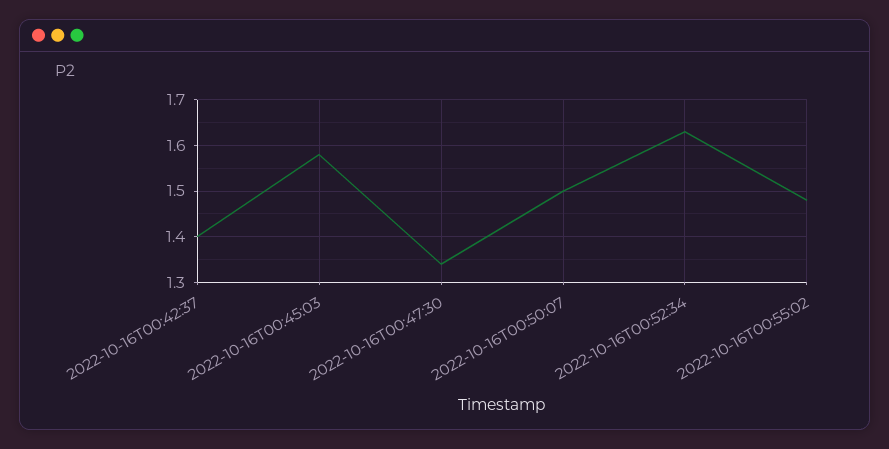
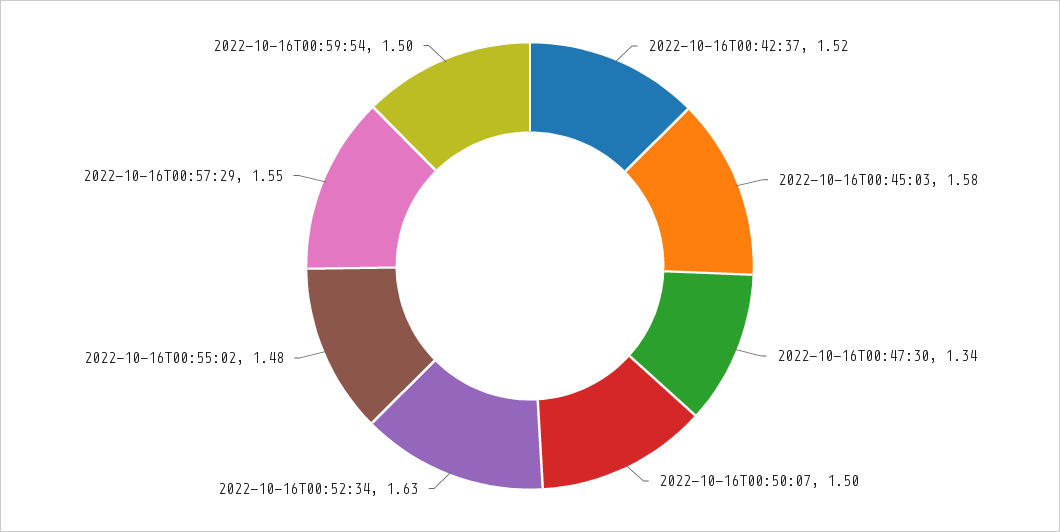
2022-10-16T00:42:37: 1.4 -> 1.52
2022-10-16T00:57:29: none -> 1.55
2022-10-16T00:59:54: none -> 1.5

